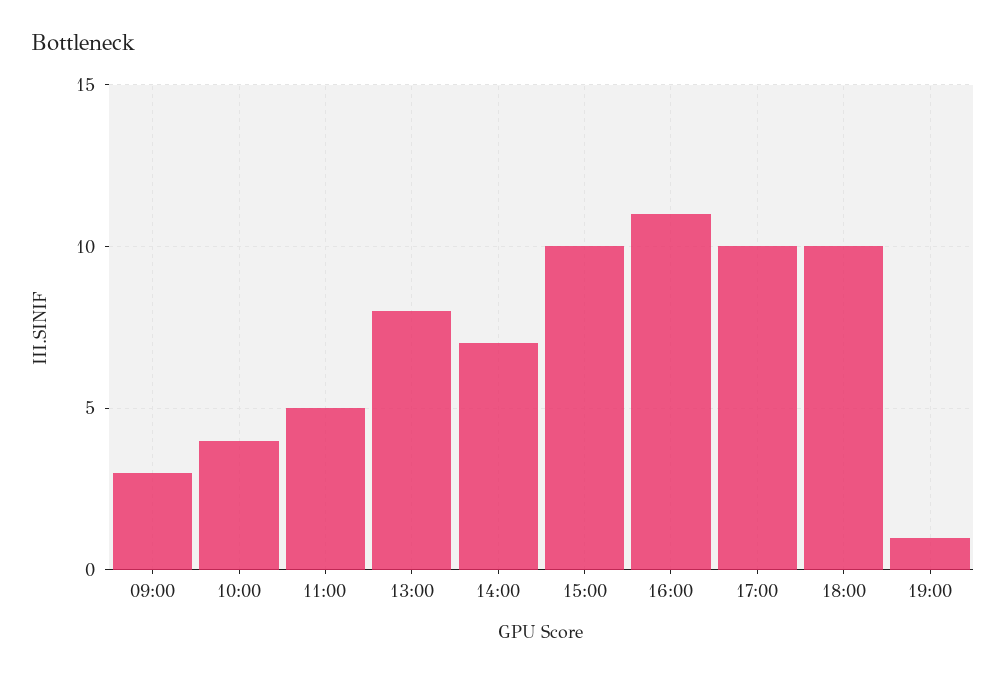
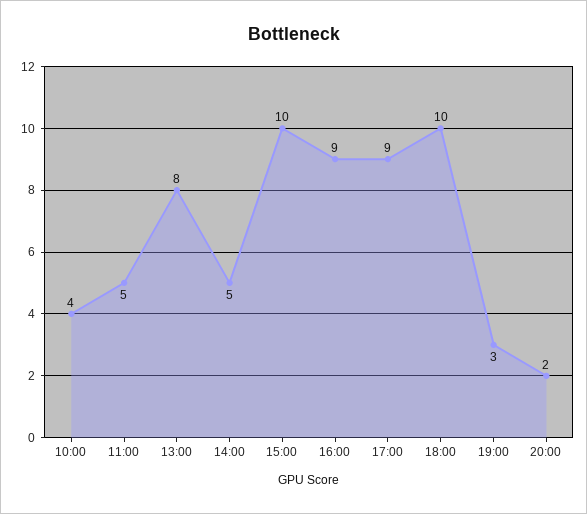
09:00: 3 -> none
14:00: 7 -> 5
16:00: 11 -> 9
17:00: 10 -> 9
19:00: 1 -> 3
20:00: none -> 2

